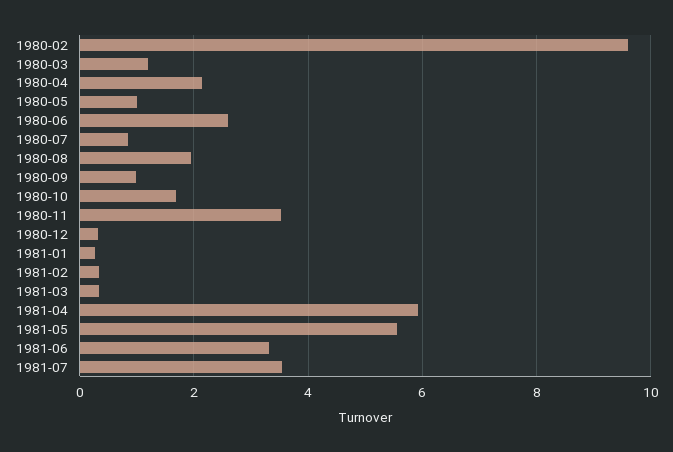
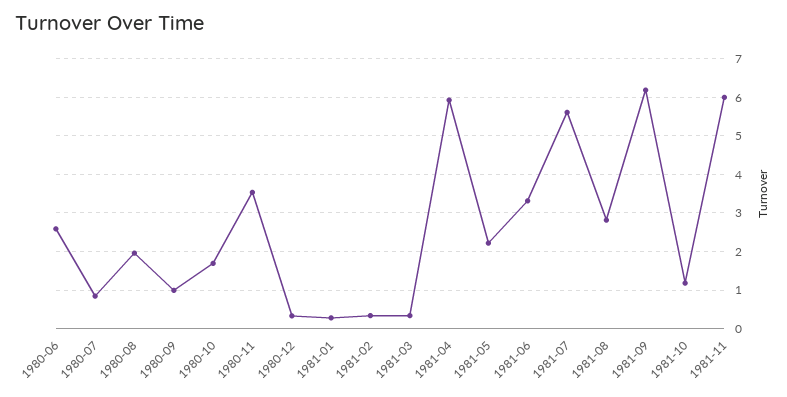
1980-02: 9.6 -> none
1980-03: 1.2 -> none
1980-04: 2.2 -> none
1980-05: 1 -> none
1981-05: 5.6 -> 2.2
1981-07: 3.6 -> 5.6
1981-08: none -> 2.8
1981-09: none -> 6.2
1981-10: none -> 1.2
1981-11: none -> 6

